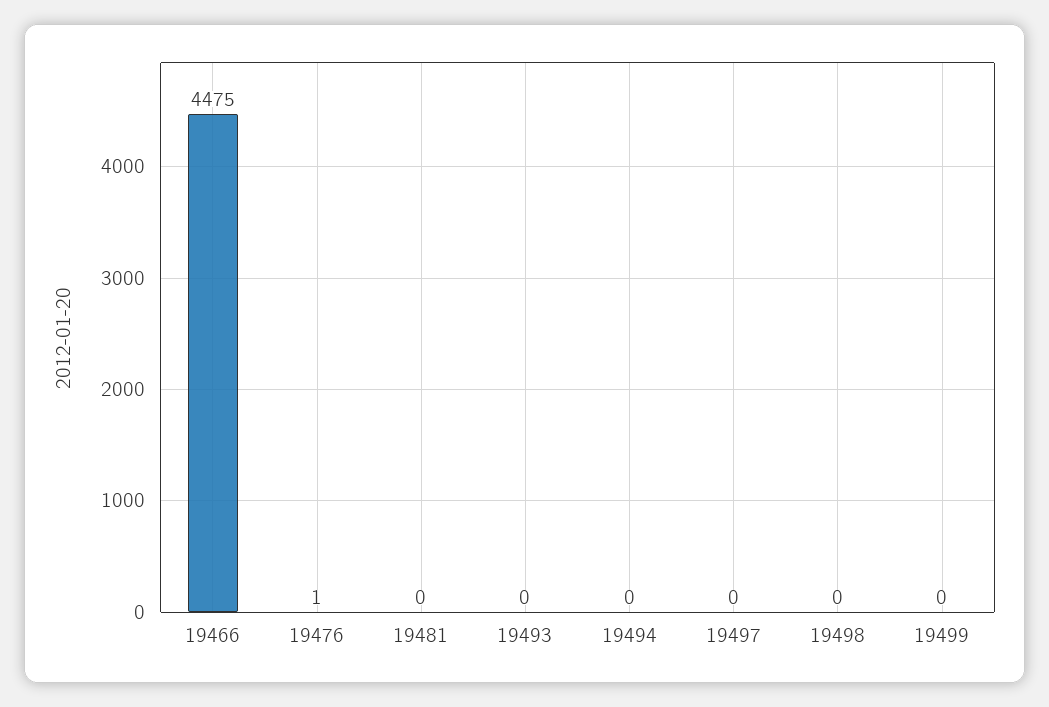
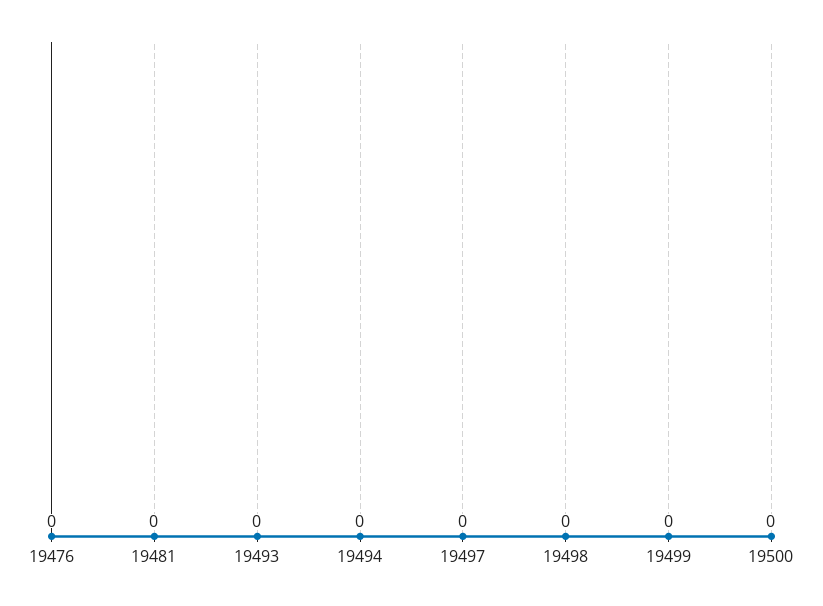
19466: 4475 -> none
19476: 1 -> 0
19500: none -> 0

